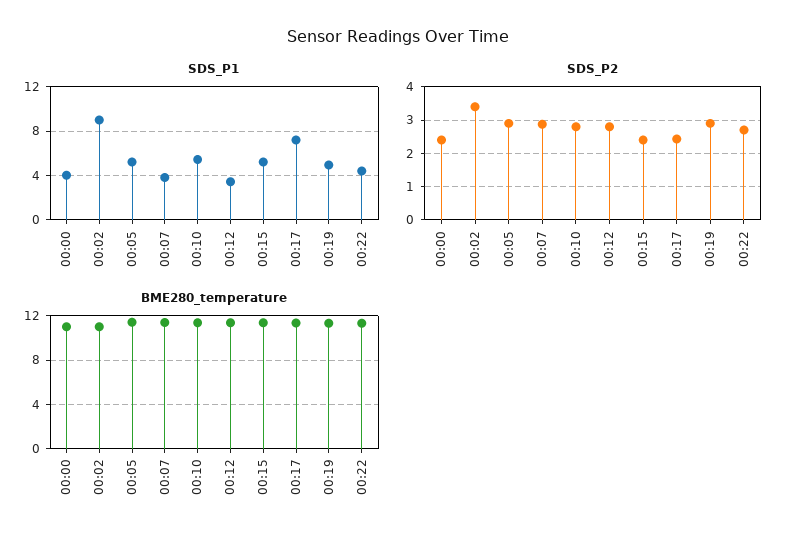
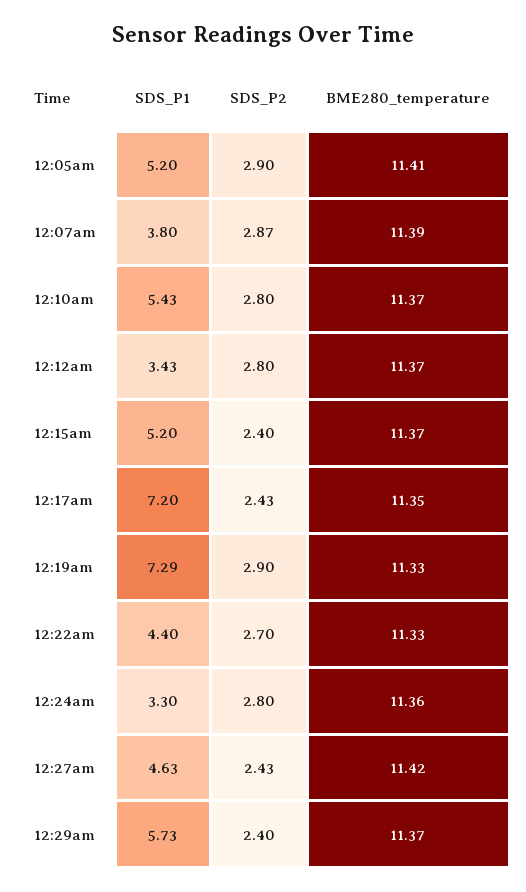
SDS_P1, 00:00: 4 -> none
SDS_P1, 00:02: 9 -> none
SDS_P1, 00:19: 5 -> 7.29
SDS_P2, 00:00: 2.4 -> none
SDS_P2, 00:02: 3.4 -> none
BME280_temperature, 00:00: 11 -> none
BME280_temperature, 00:02: 11 -> none
SDS_P1, 12:24am: none -> 3.3
SDS_P2, 12:24am: none -> 2.8
BME280_temperature, 12:24am: none -> 11.36
SDS_P1, 12:27am: none -> 4.63
SDS_P2, 12:27am: none -> 2.43
BME280_temperature, 12:27am: none -> 11.42
SDS_P1, 12:29am: none -> 5.73
SDS_P2, 12:29am: none -> 2.4
BME280_temperature, 12:29am: none -> 11.37

